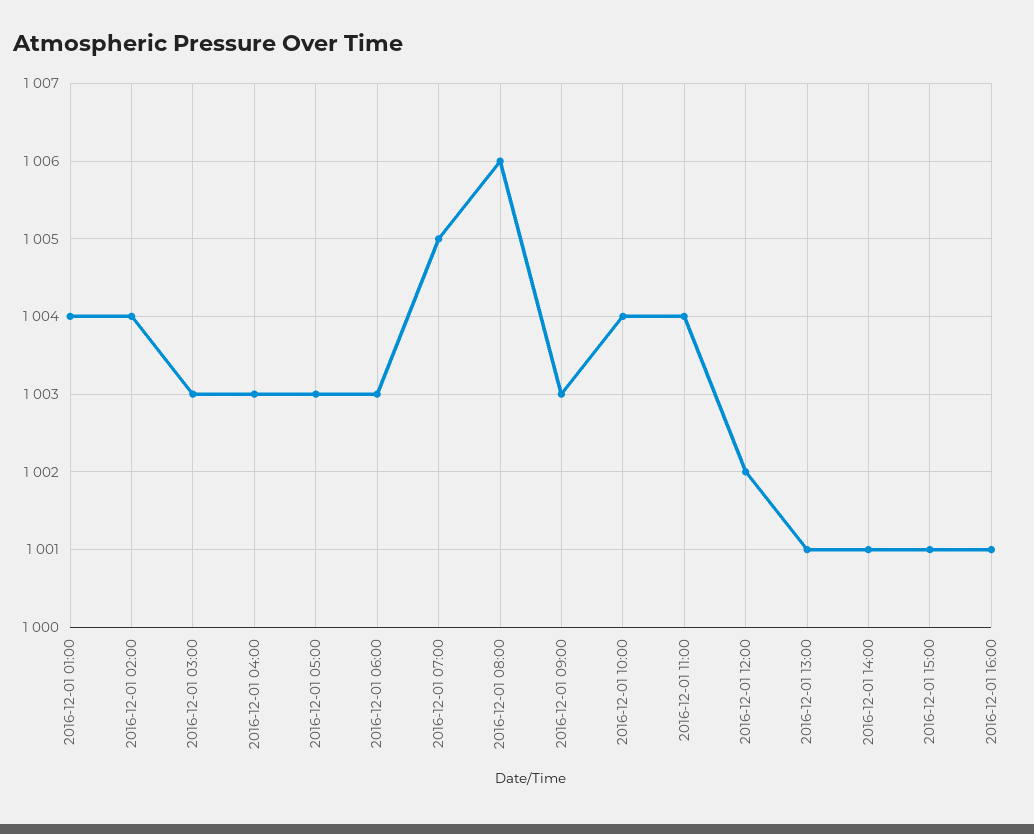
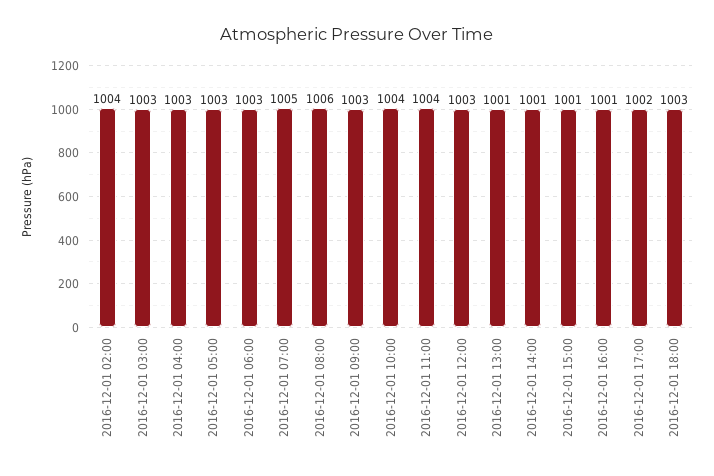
2016-12-01 01:00: 1004 -> none
2016-12-01 12:00: 1002 -> 1003
2016-12-01 17:00: none -> 1002
2016-12-01 18:00: none -> 1003

